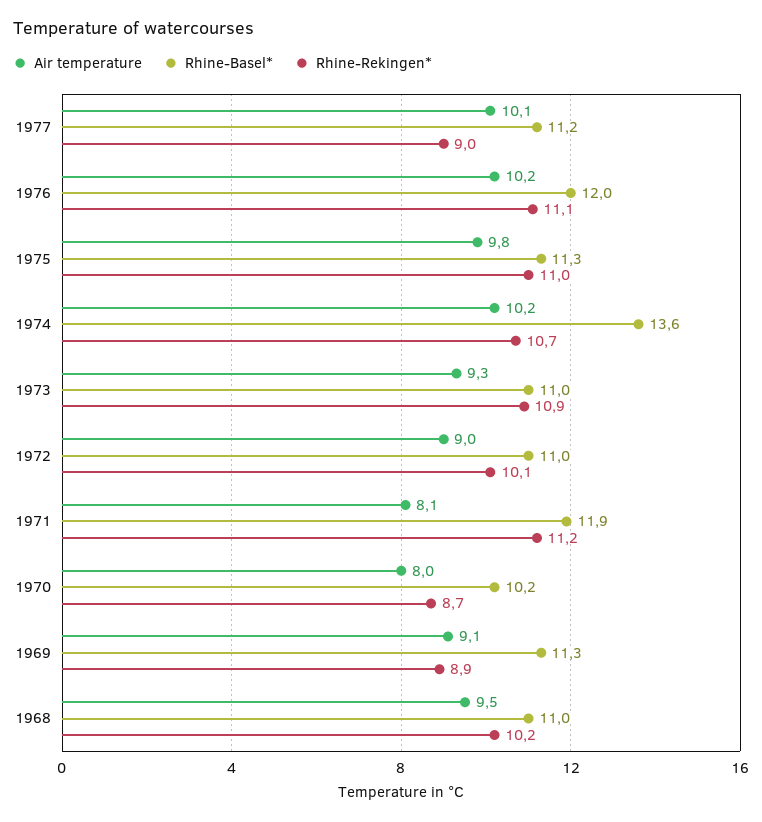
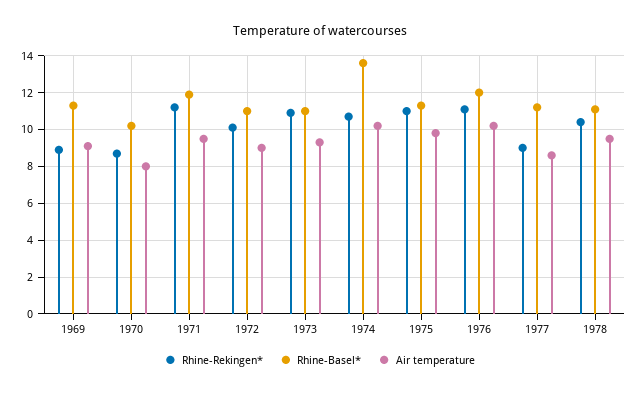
Air temperature, 1977: 10.1 -> 8.5
Air temperature, 1971: 8.1 -> 9.5
Air temperature, 1968: 9.5 -> none
Rhine-Basel*, 1968: 11 -> none
Rhine-Rekingen*, 1968: 10.2 -> none
Rhine-Rekingen*, 1978: none -> 10.5
Rhine-Basel*, 1978: none -> 11
Air temperature, 1978: none -> 9.5

